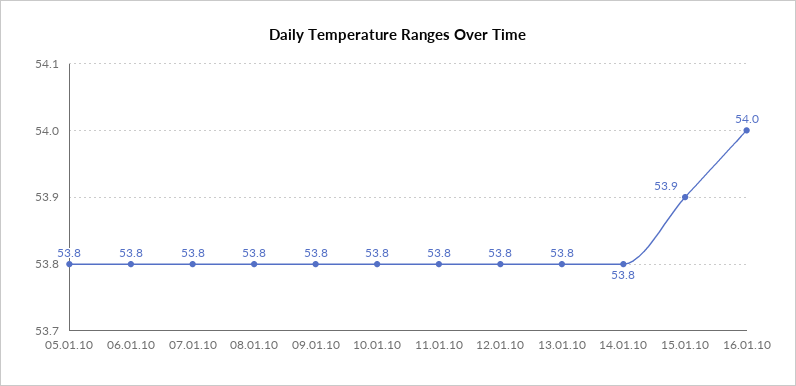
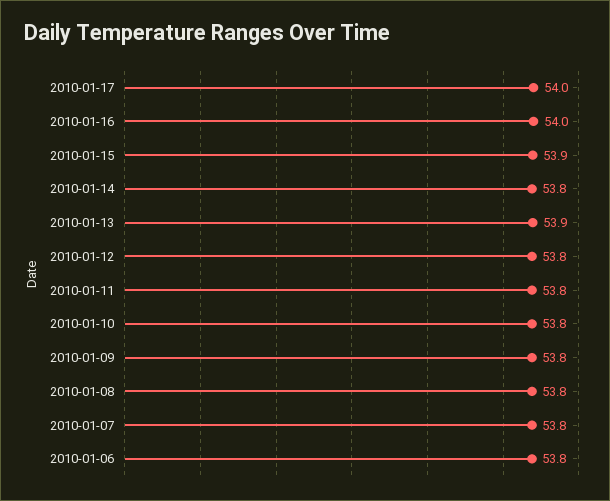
05.01.10: 53.8 -> none
13.01.10: 53.8 -> 53.9
2010-01-17: none -> 54

